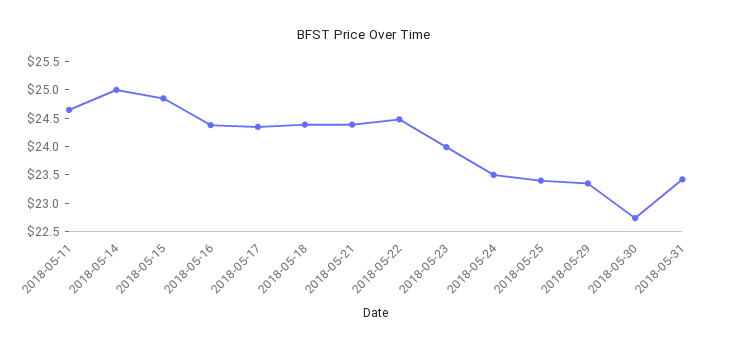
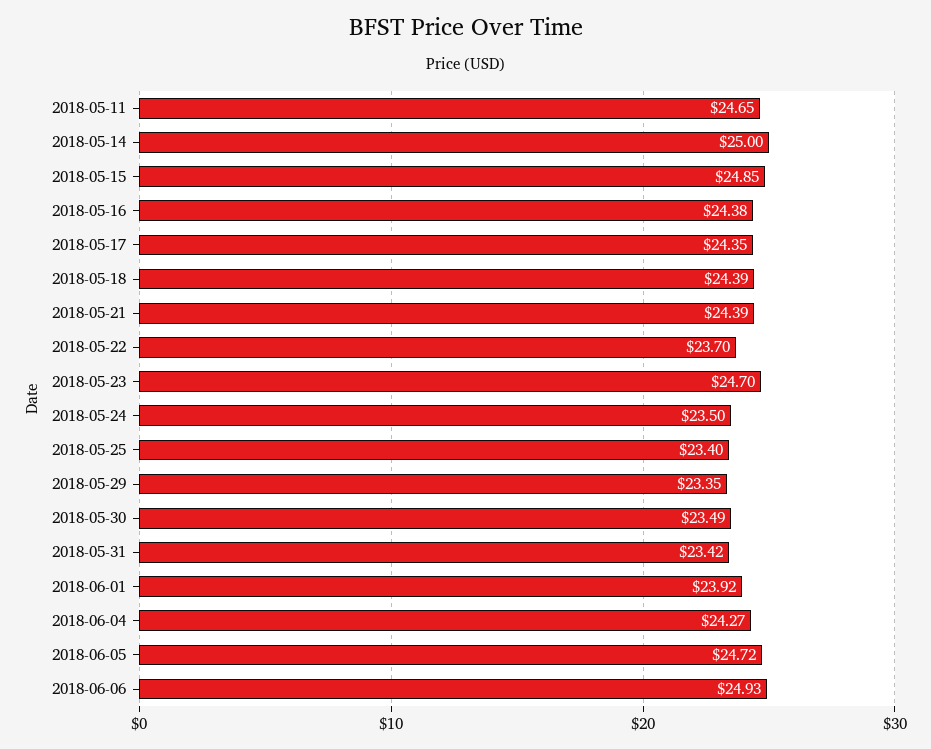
2018-05-22: 24.5 -> 23.7
2018-05-23: 24 -> 24.7
2018-05-30: 22.75 -> 23.49
2018-06-01: none -> 23.92
2018-06-04: none -> 24.27
2018-06-05: none -> 24.72
2018-06-06: none -> 24.93

